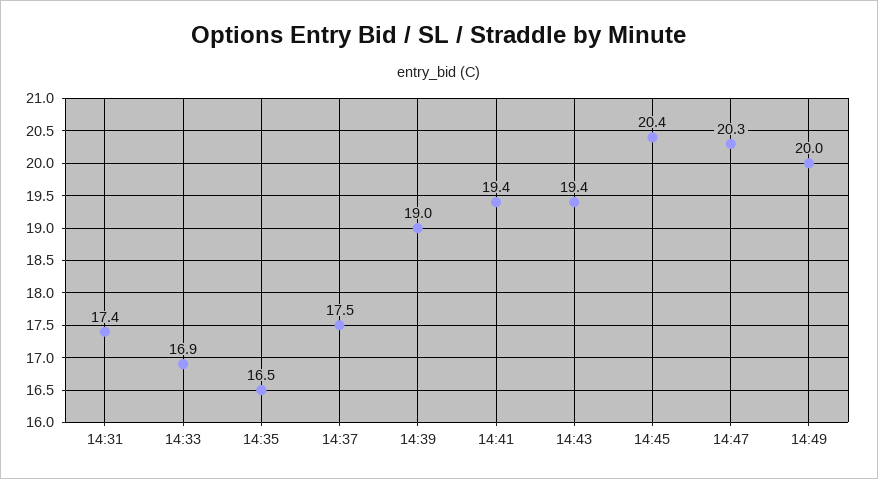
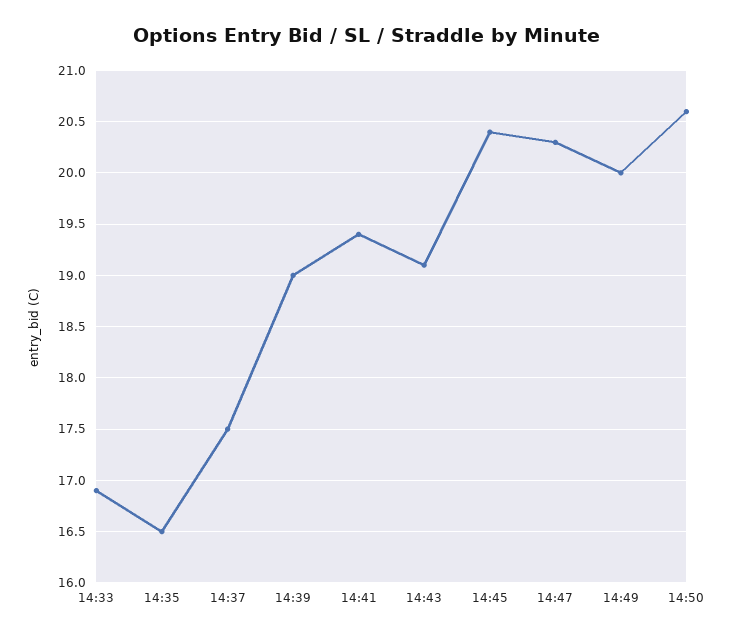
14:31: 17.4 -> none
14:43: 19.4 -> 19.1
14:50: none -> 20.6

